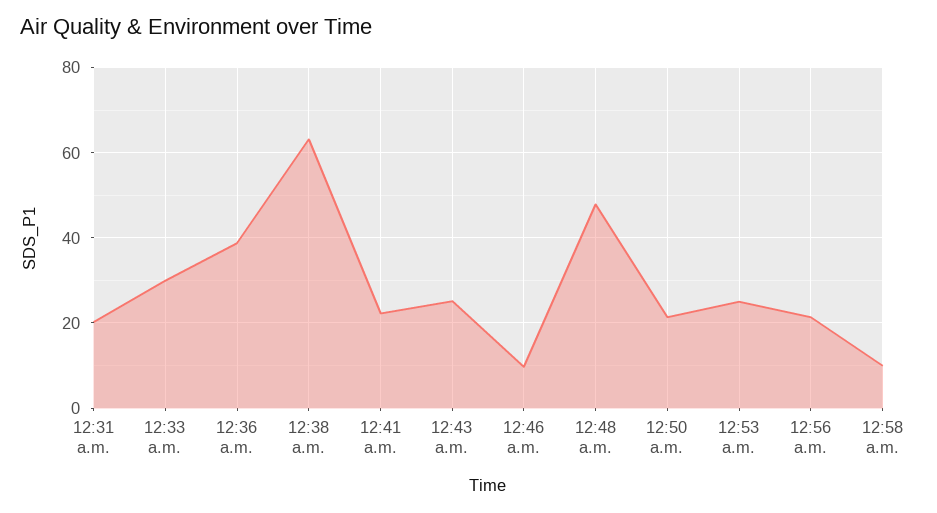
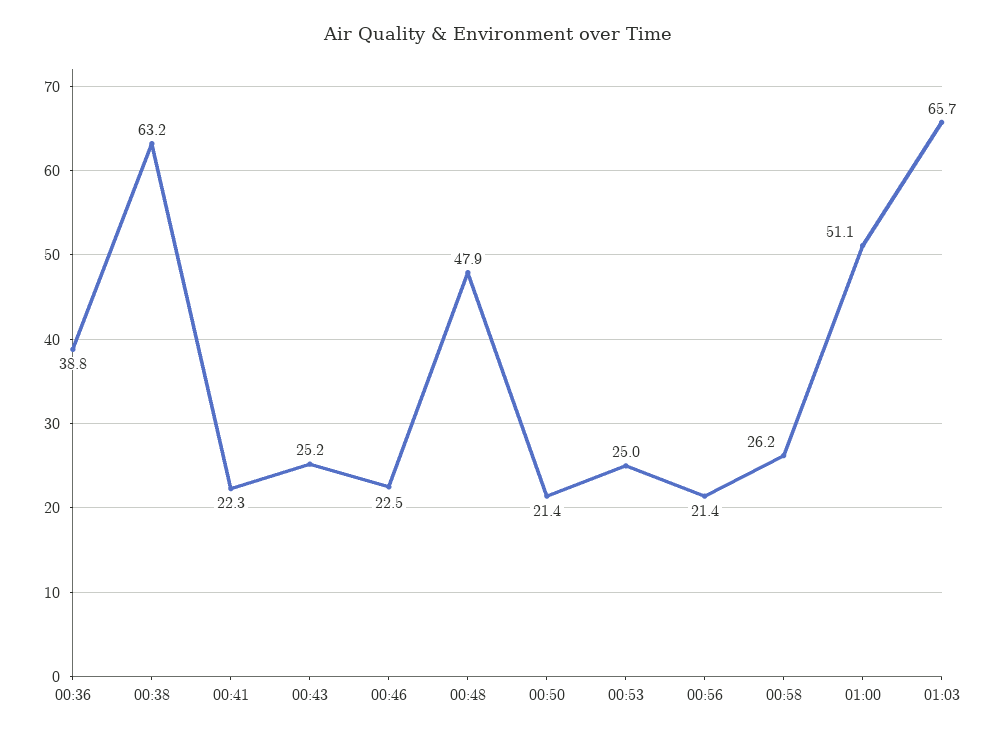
12:31 a.m.: 20 -> none
12:33 a.m.: 30 -> none
12:46 a.m.: 10 -> 22.5
12:58 a.m.: 10 -> 26.2
01:00: none -> 51.1
01:03: none -> 65.7

